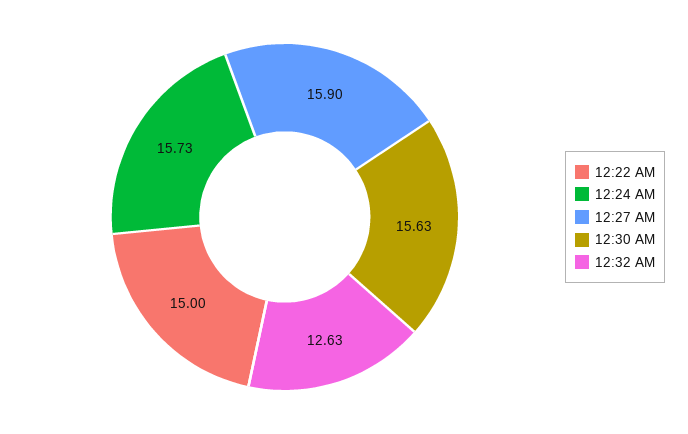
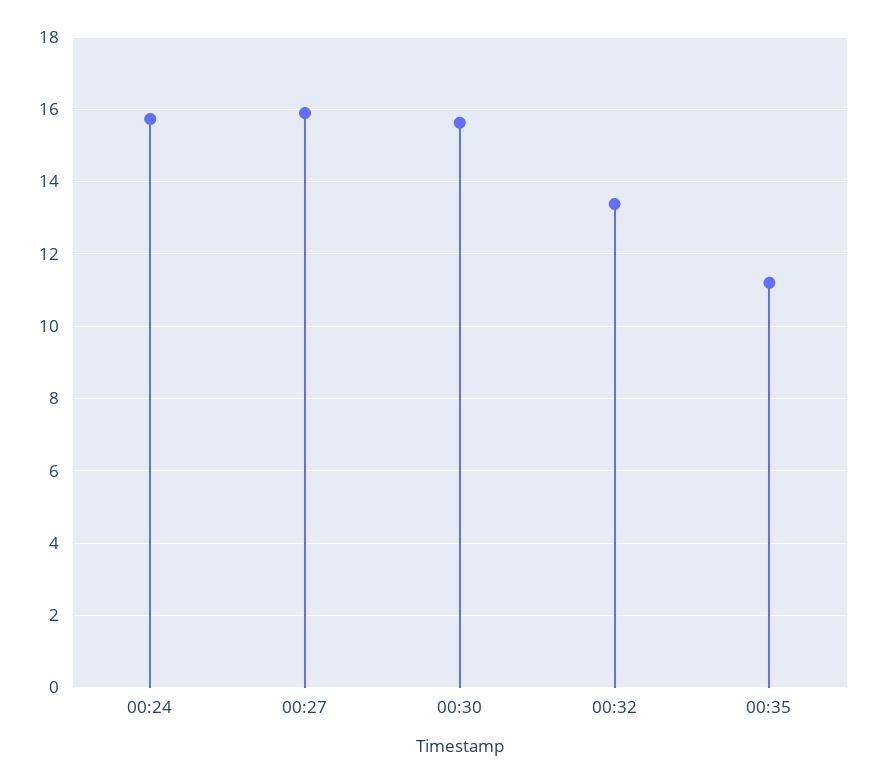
12:22 AM: 15 -> none
12:32 AM: 12.63 -> 13.4
00:35: none -> 11.2

